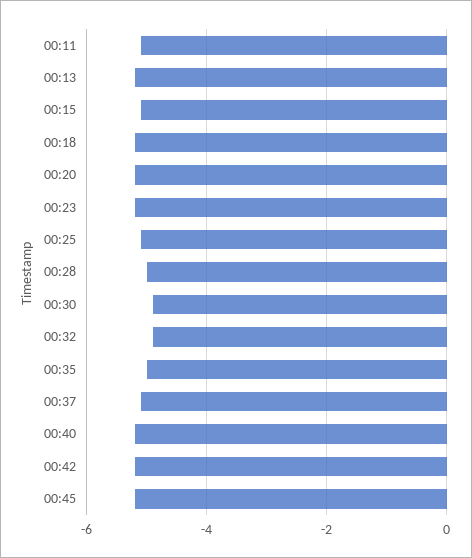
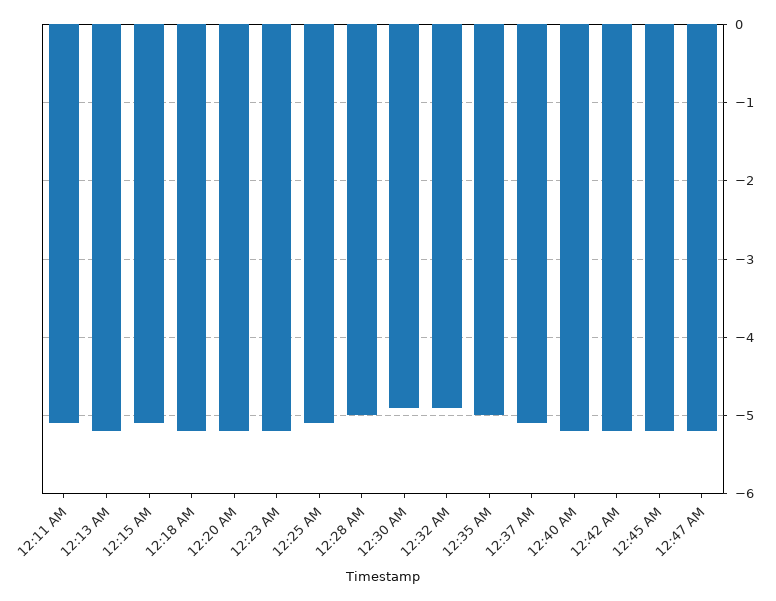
12:47 AM: none -> -5.2

